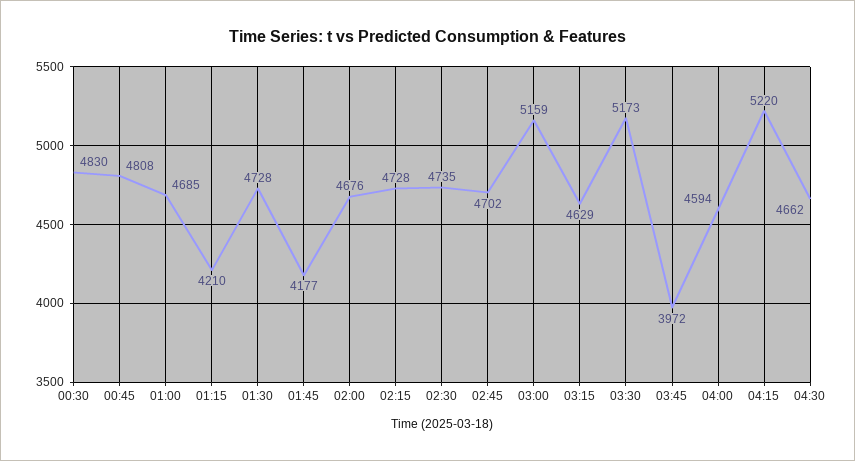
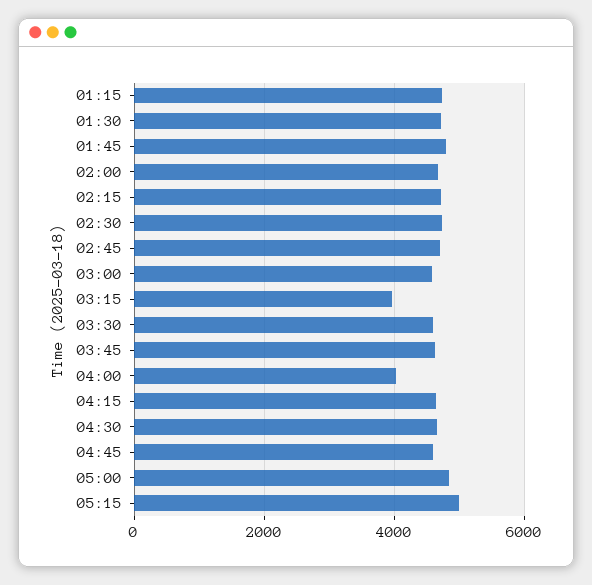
00:30: 4830 -> none
00:45: 4808 -> none
01:00: 4685 -> none
01:15: 4210 -> 4800
01:45: 4177 -> 4800
03:00: 5159 -> 4600
03:15: 4629 -> 4000
03:30: 5173 -> 4600
03:45: 3972 -> 4600
04:00: 4594 -> 4000
04:15: 5220 -> 4600
04:45: none -> 4600
05:00: none -> 4800
05:15: none -> 5000

